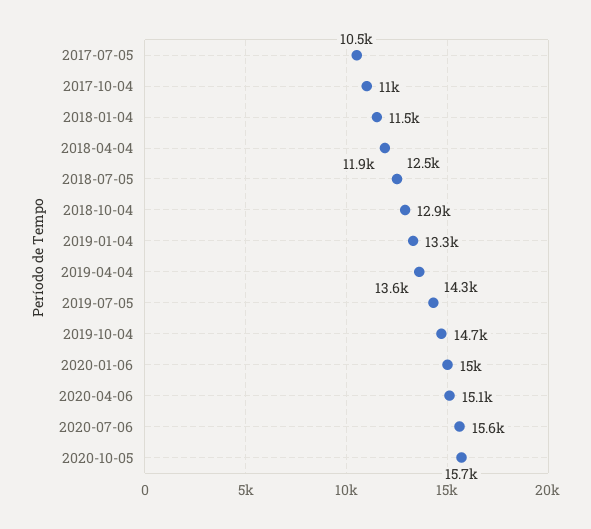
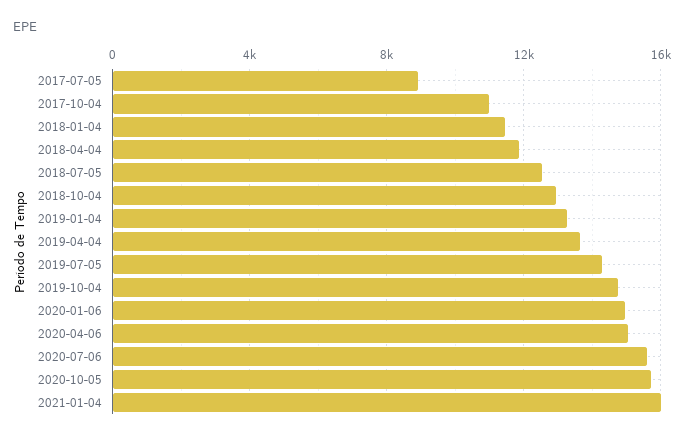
2017-07-05: 10500 -> 9000
2021-01-04: none -> 16000

